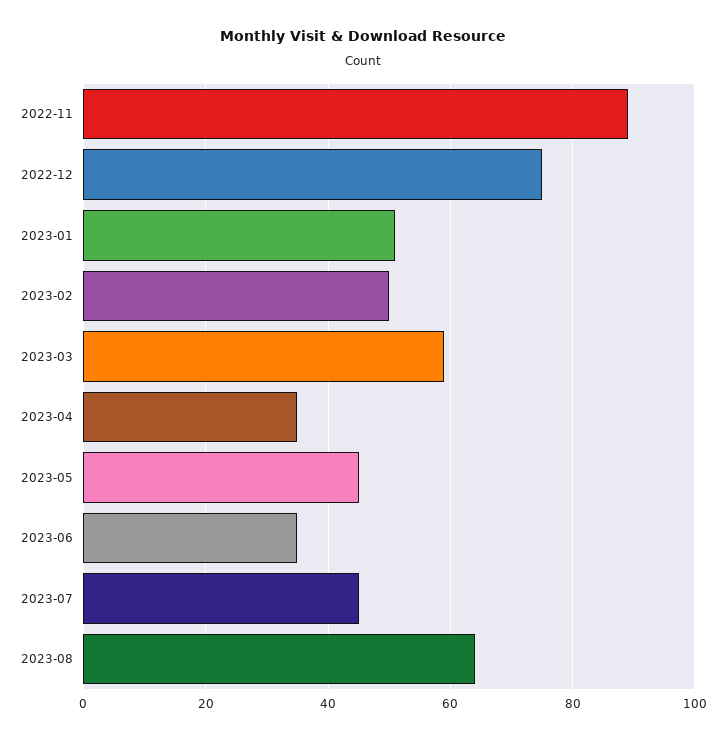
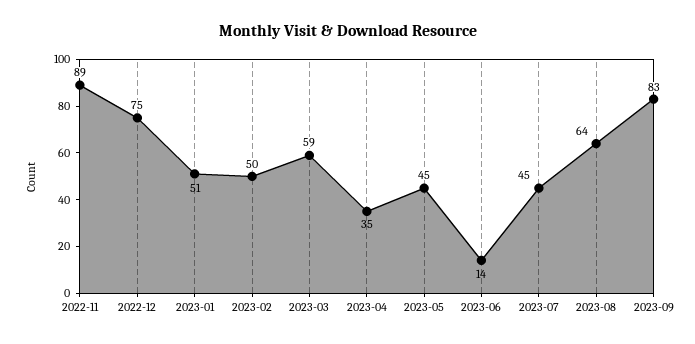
2023-06: 35 -> 14
2023-09: none -> 83

